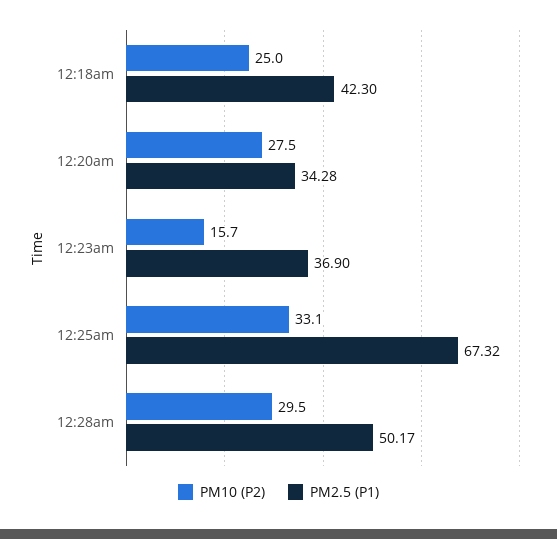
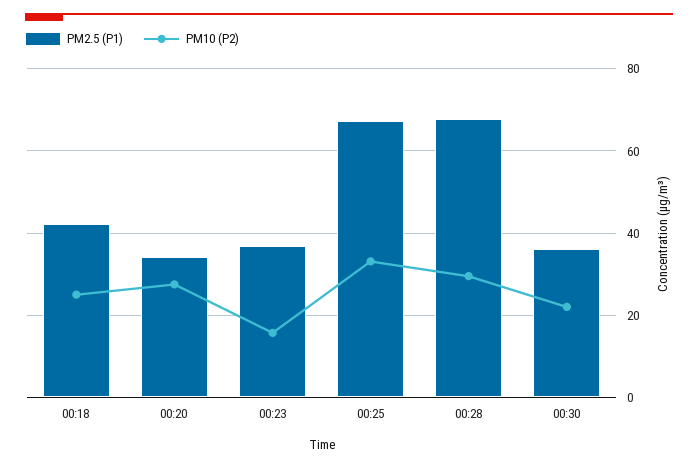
PM2.5 (P1), 12:28am: 50.17 -> 68
PM2.5 (P1), 00:30: none -> 36
PM10 (P2), 00:30: none -> 22

